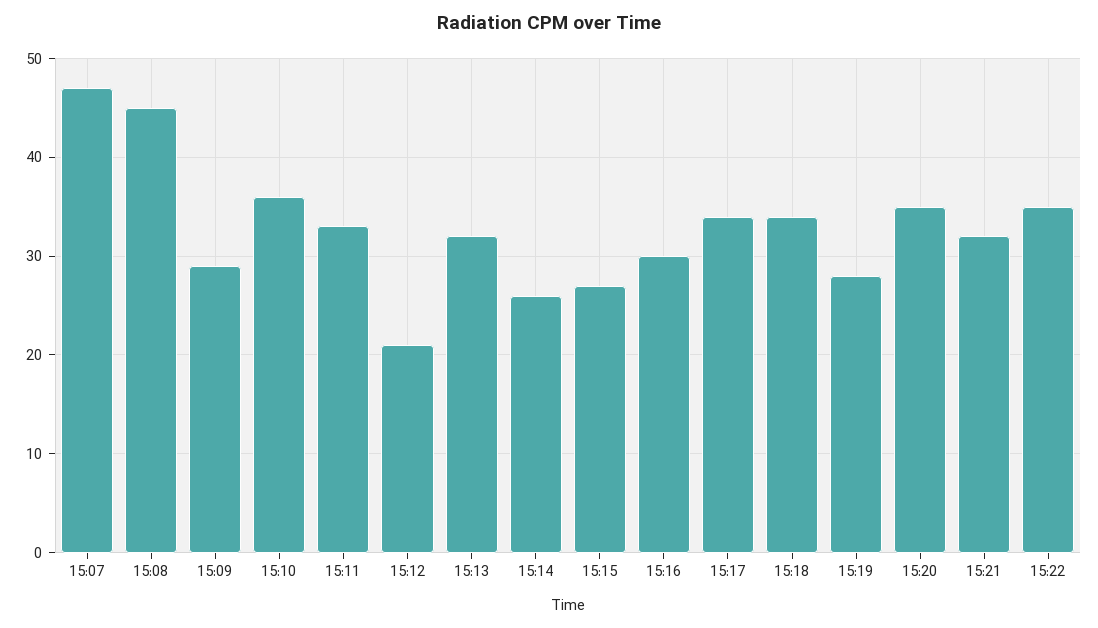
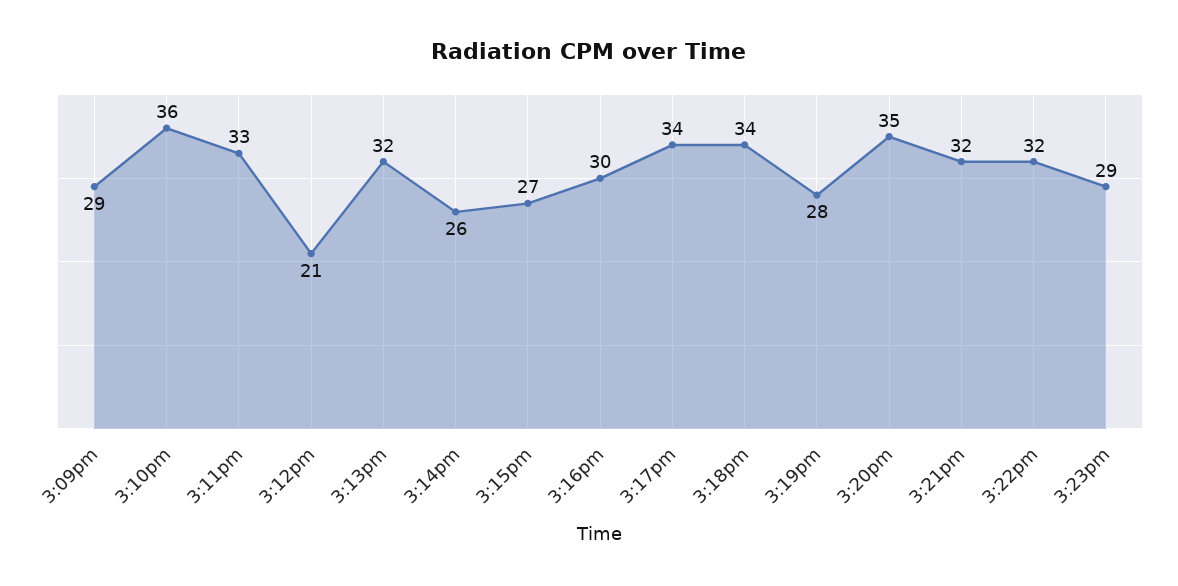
15:07: 47 -> none
15:08: 45 -> none
15:22: 35 -> 32
3:23pm: none -> 29

